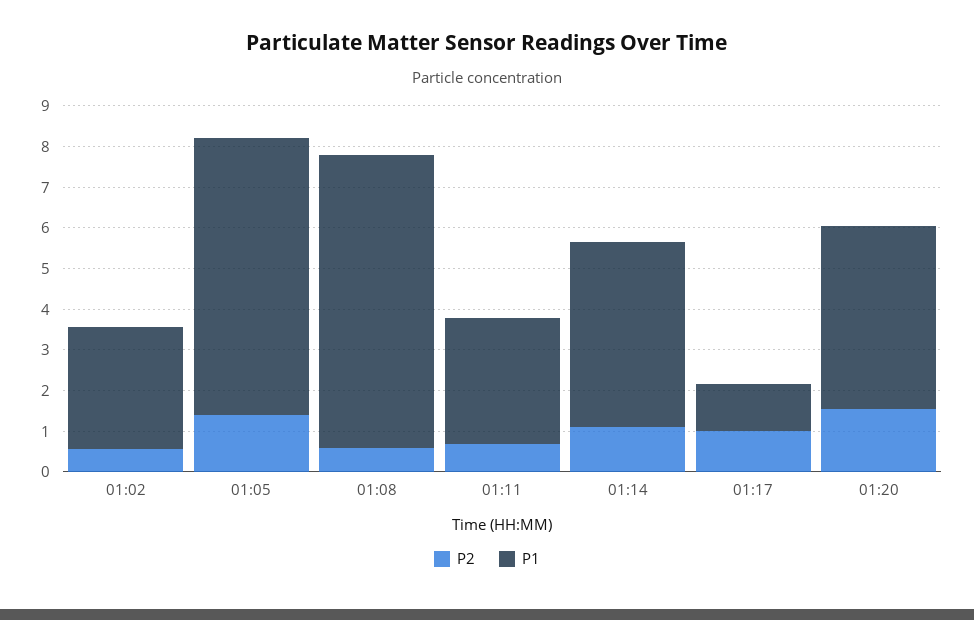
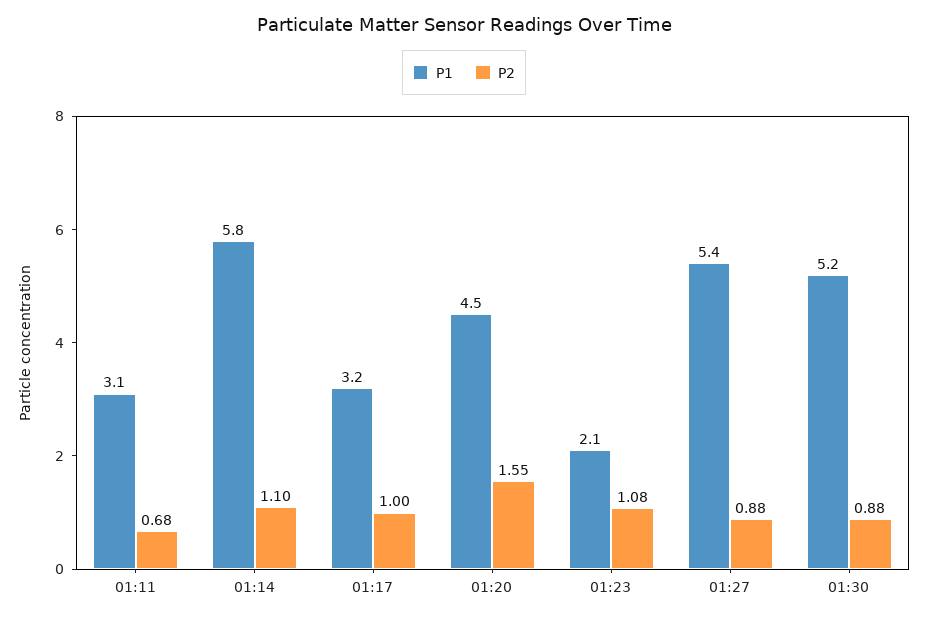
P2, 01:02: 0.6 -> none
P1, 01:02: 3 -> none
P2, 01:05: 1.4 -> none
P1, 01:05: 6.8 -> none
P2, 01:08: 0.6 -> none
P1, 01:08: 7.2 -> none
P1, 01:14: 4.6 -> 5.8
P1, 01:17: 1.2 -> 3.2
P1, 01:23: none -> 2.1
P2, 01:23: none -> 1.08
P1, 01:27: none -> 5.4
P2, 01:27: none -> 0.88
P1, 01:30: none -> 5.2
P2, 01:30: none -> 0.88

